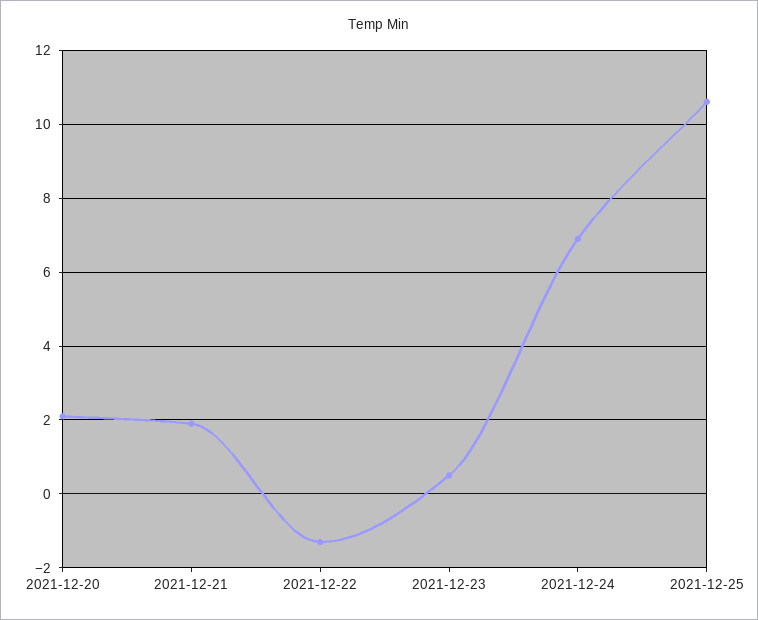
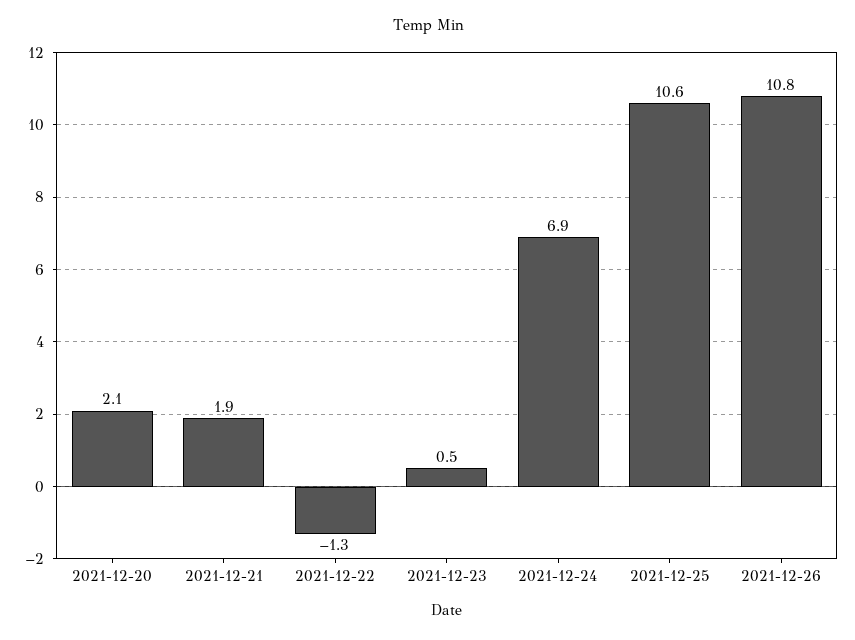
2021-12-26: none -> 10.8

